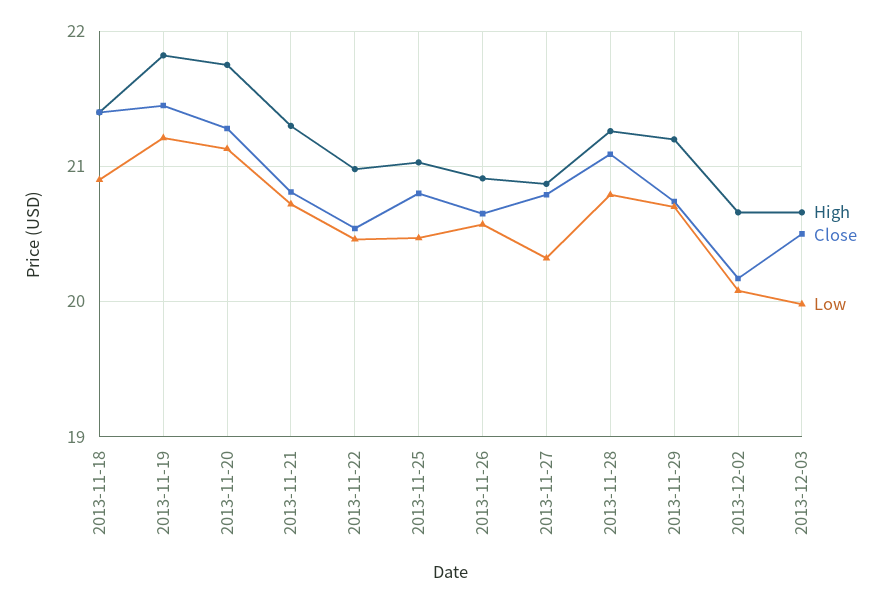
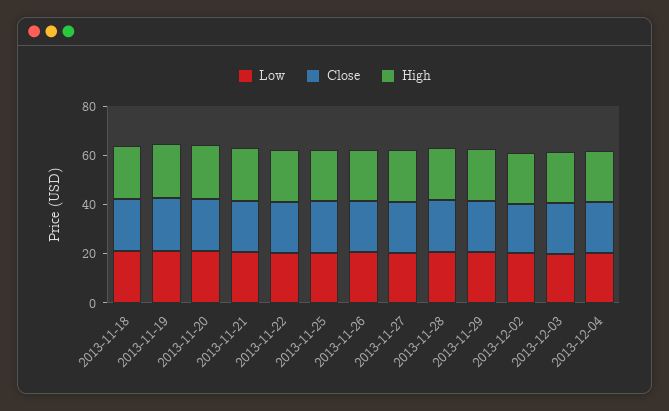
Low, 2013-12-04: none -> 20
Close, 2013-12-04: none -> 20
High, 2013-12-04: none -> 20

